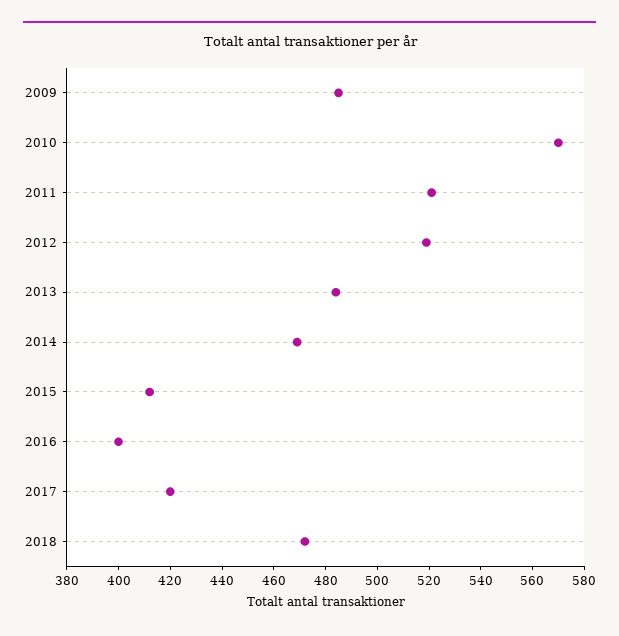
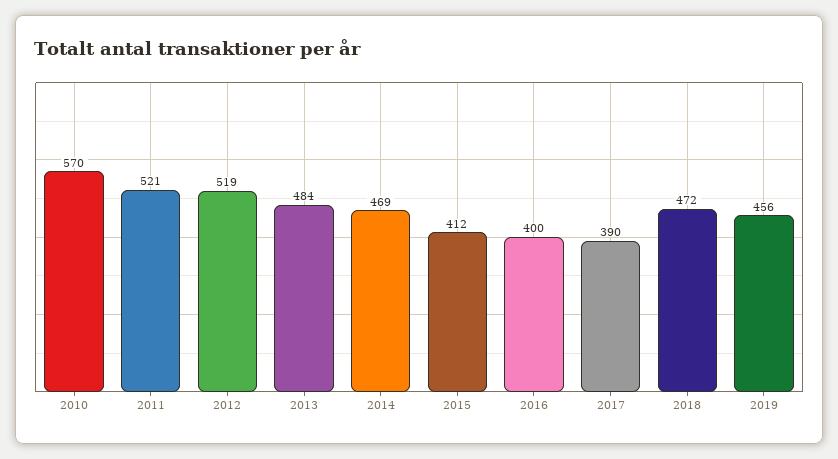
2009: 485 -> none
2017: 420 -> 390
2019: none -> 456

